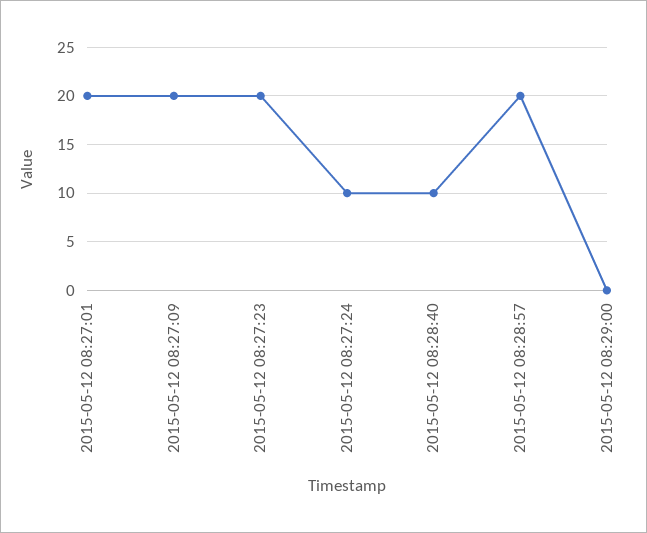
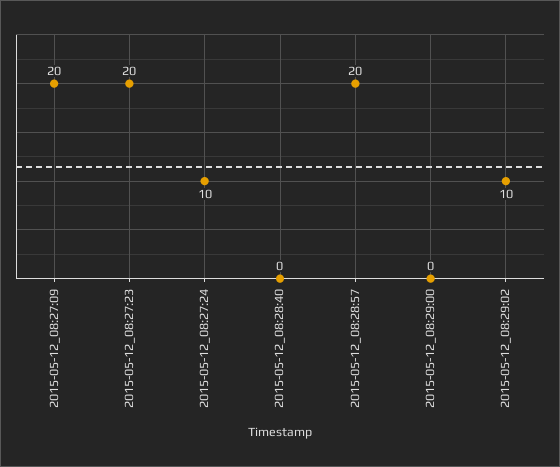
2015-05-12 08:27:01: 20 -> none
2015-05-12 08:28:40: 10 -> 0
2015-05-12_08:29:02: none -> 10

